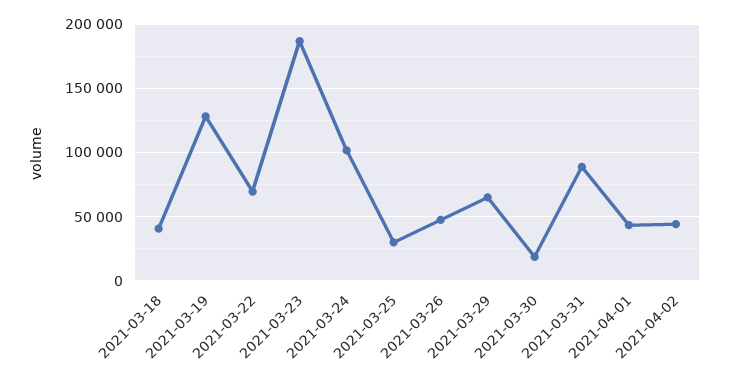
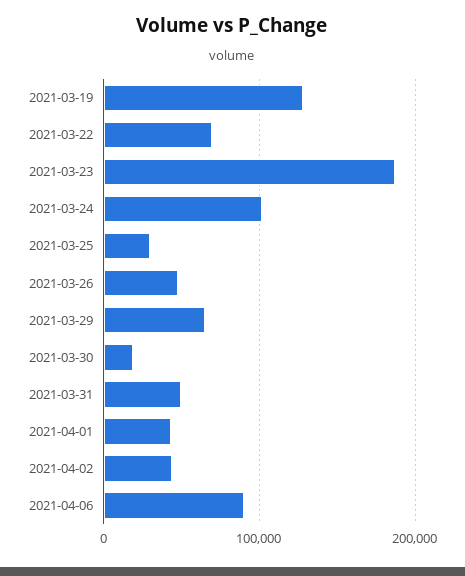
2021-03-18: 40000 -> none
2021-03-31: 90000 -> 50000
2021-04-06: none -> 90000

